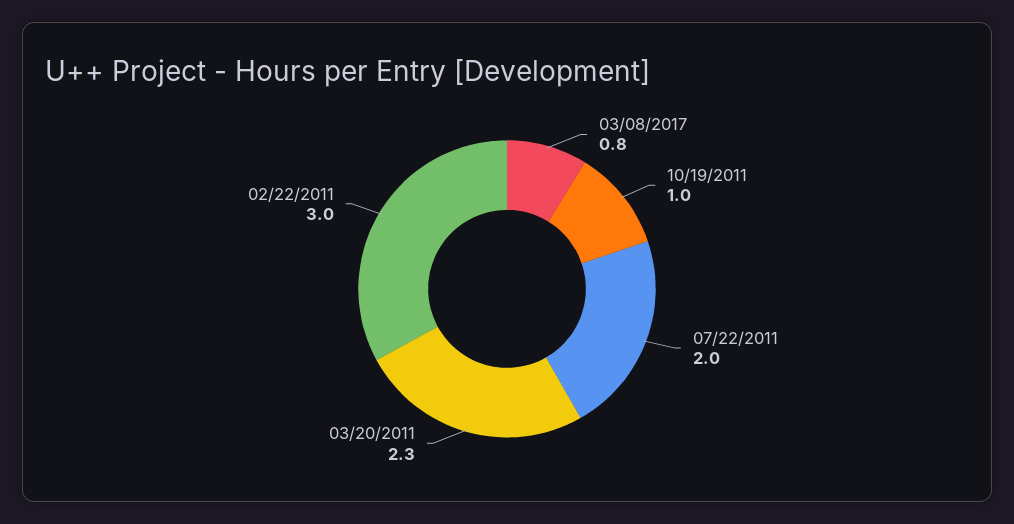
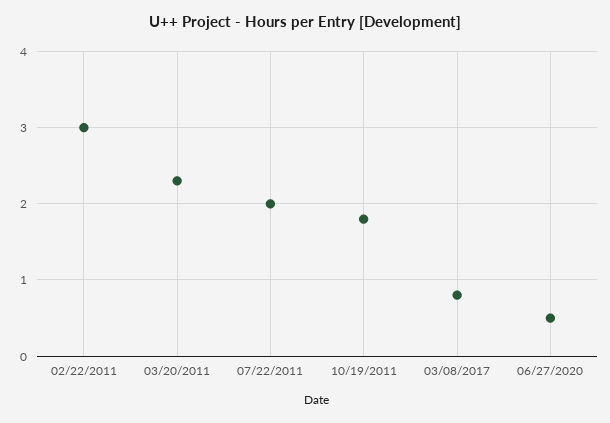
10/19/2011: 1 -> 1.8
06/27/2020: none -> 0.5

